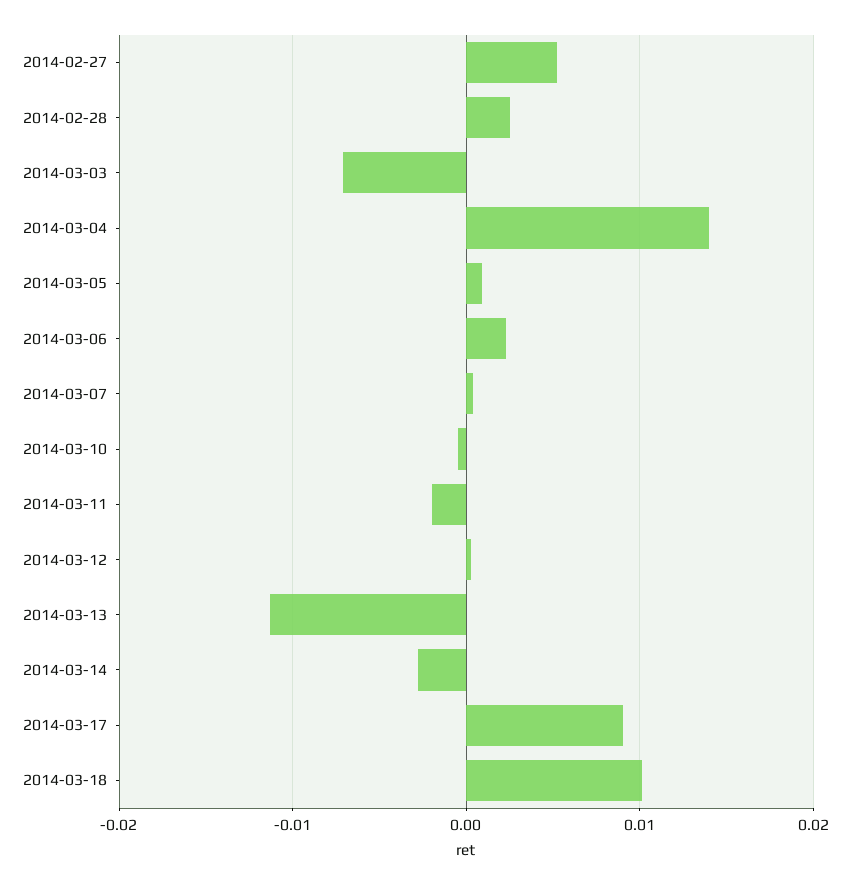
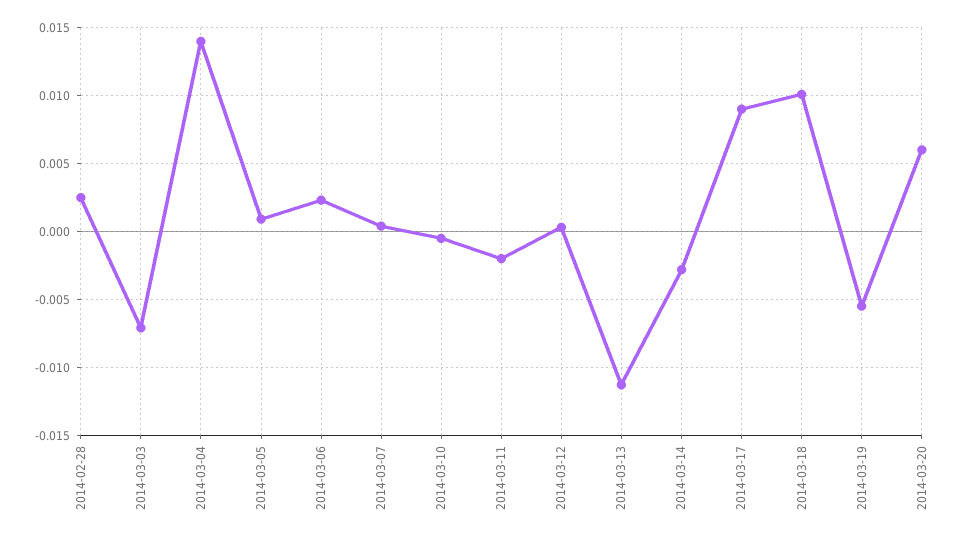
2014-02-27: 0.005 -> none
2014-03-19: none -> -0.0055
2014-03-20: none -> 0.006

